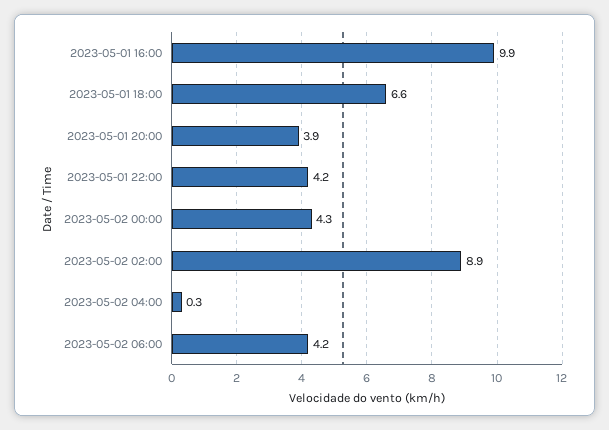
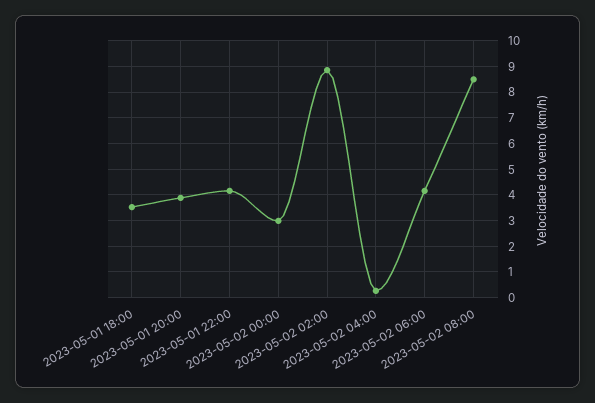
2023-05-01 16:00: 9.9 -> none
2023-05-01 18:00: 6.6 -> 3.5
2023-05-02 00:00: 4.3 -> 3
2023-05-02 08:00: none -> 8.5

